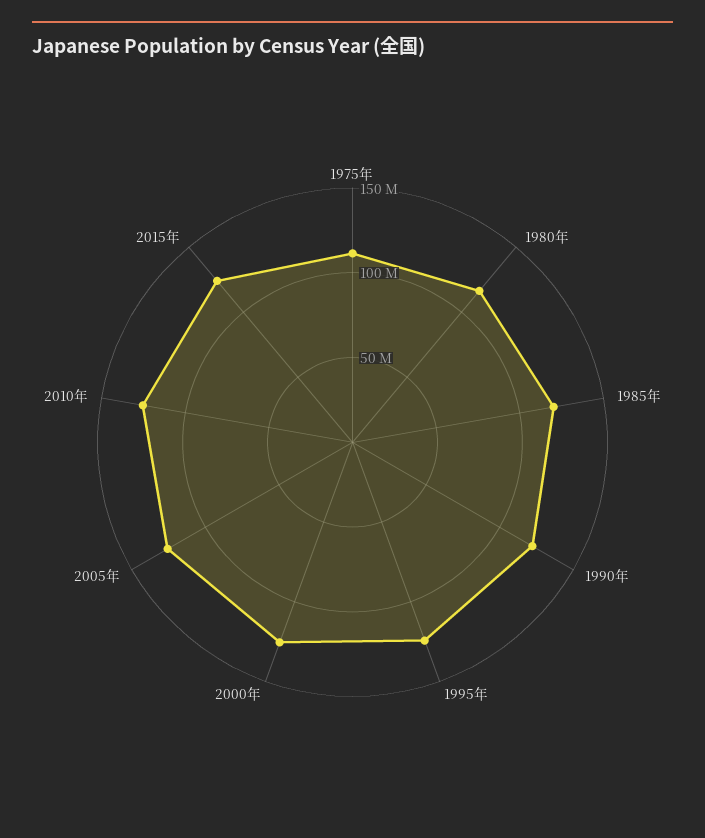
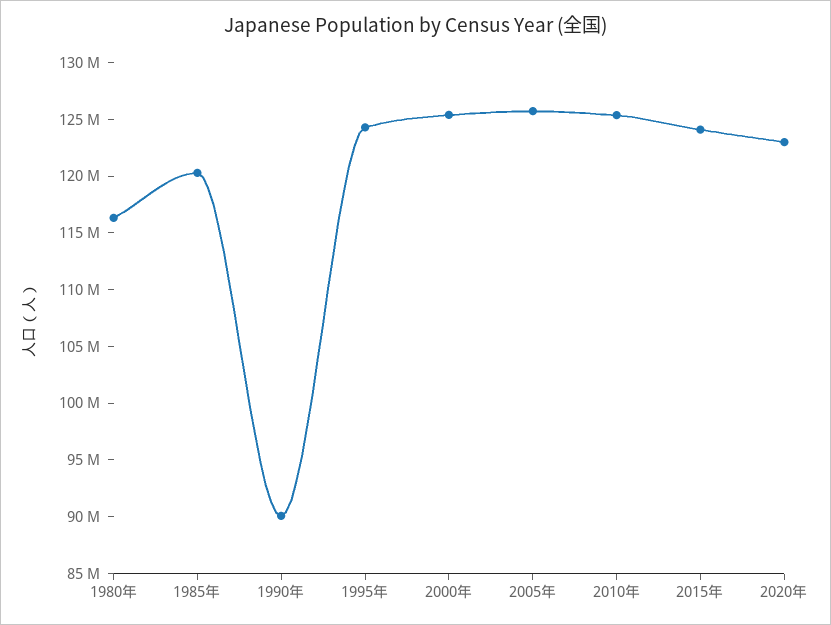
1975年: 110000000 -> none
1990年: 120000000 -> 90000000
2020年: none -> 123000000

